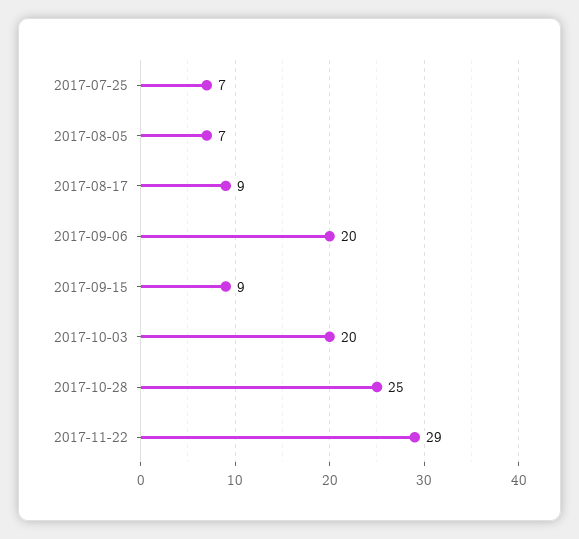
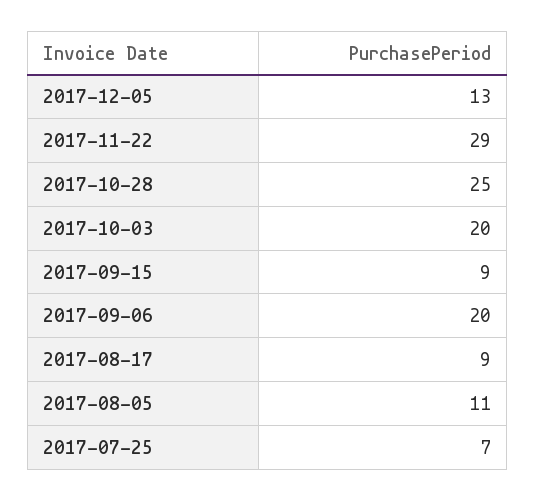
2017-08-05: 7 -> 11
2017-12-05: none -> 13

